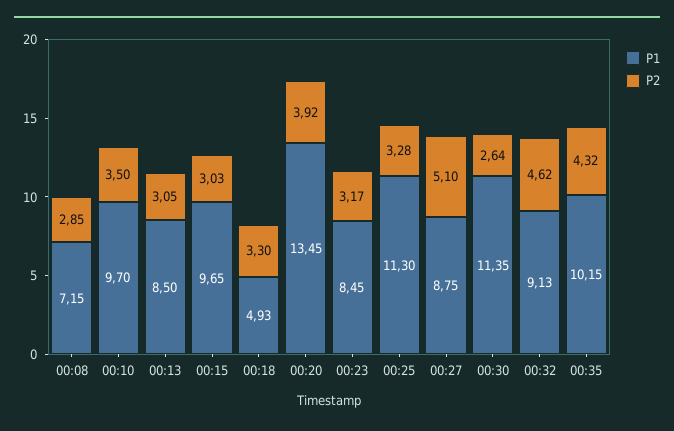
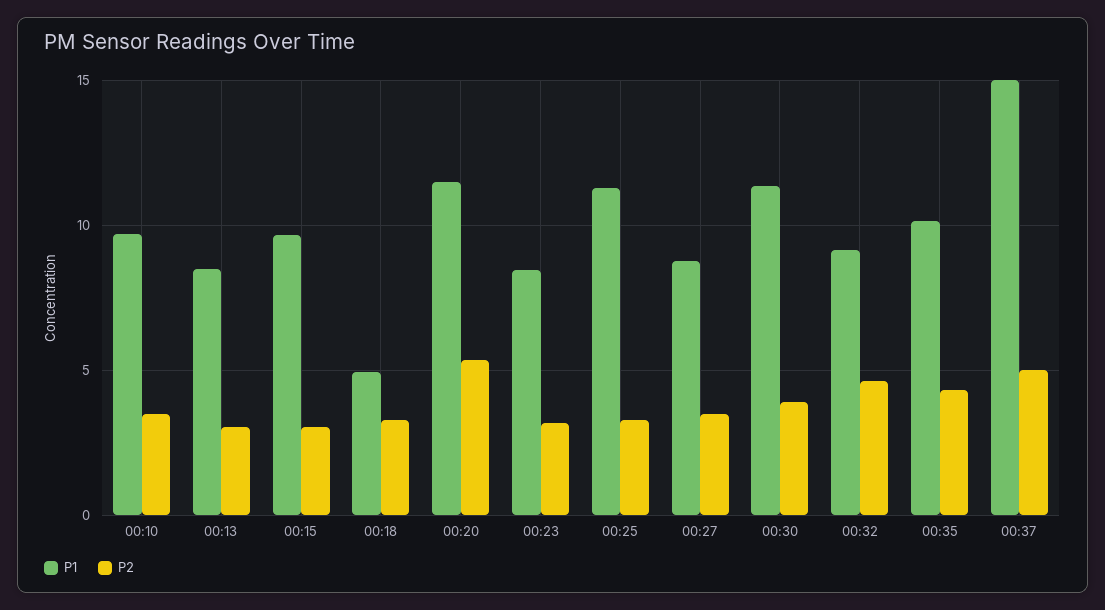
P1, 00:08: 7.15 -> none
P2, 00:08: 2.85 -> none
P1, 00:20: 13.45 -> 11.5
P2, 00:20: 3.92 -> 5.5
P2, 00:27: 5.1 -> 3.5
P2, 00:30: 2.64 -> 4
P1, 00:37: none -> 15
P2, 00:37: none -> 5

